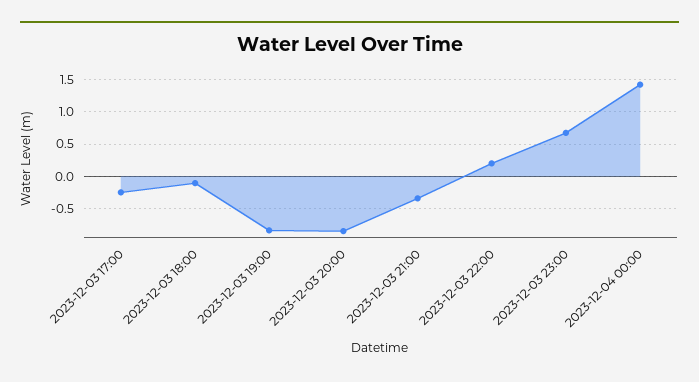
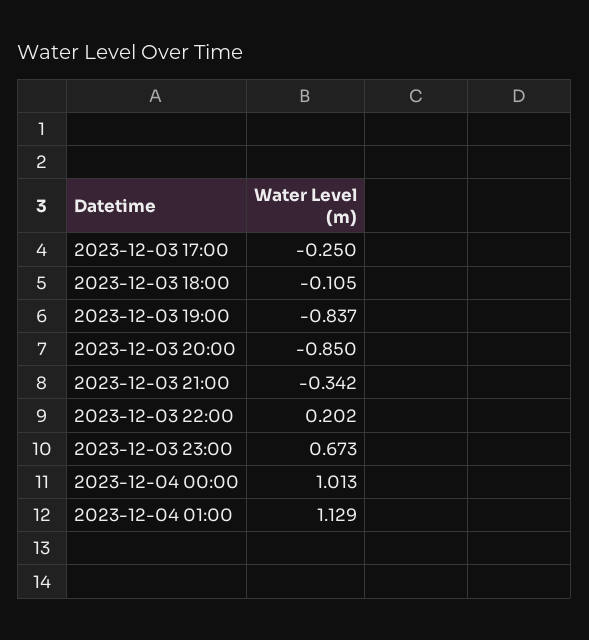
2023-12-04 00:00: 1.4 -> 1.013
2023-12-04 01:00: none -> 1.129

